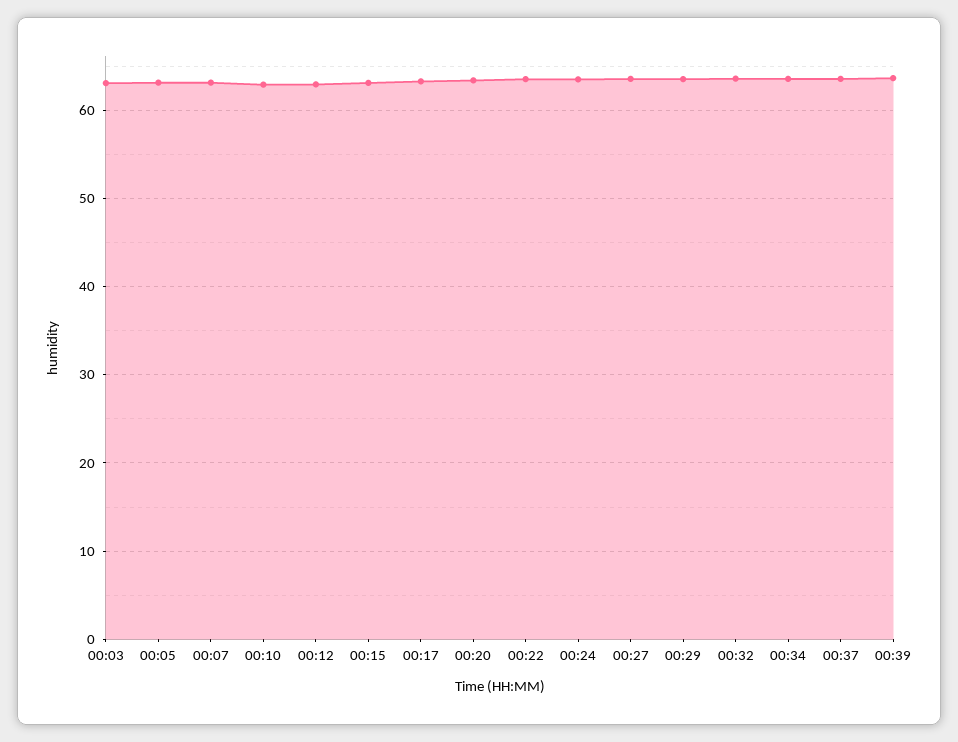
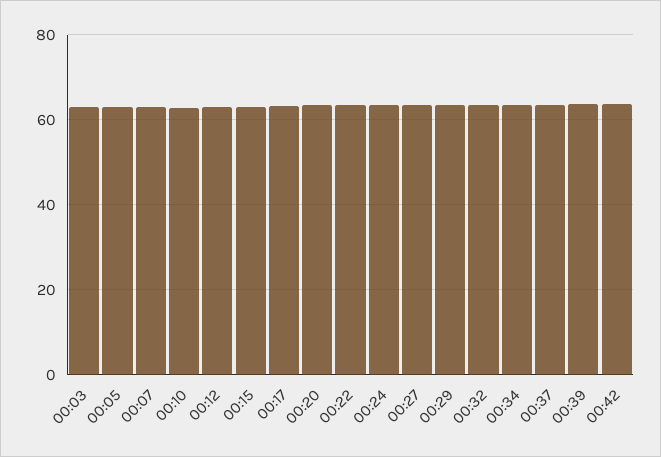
00:42: none -> 64

